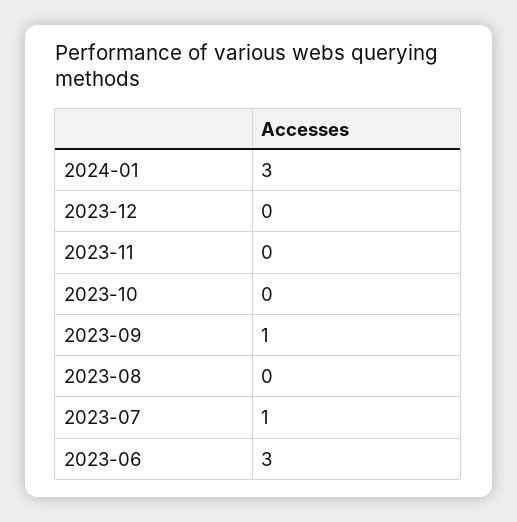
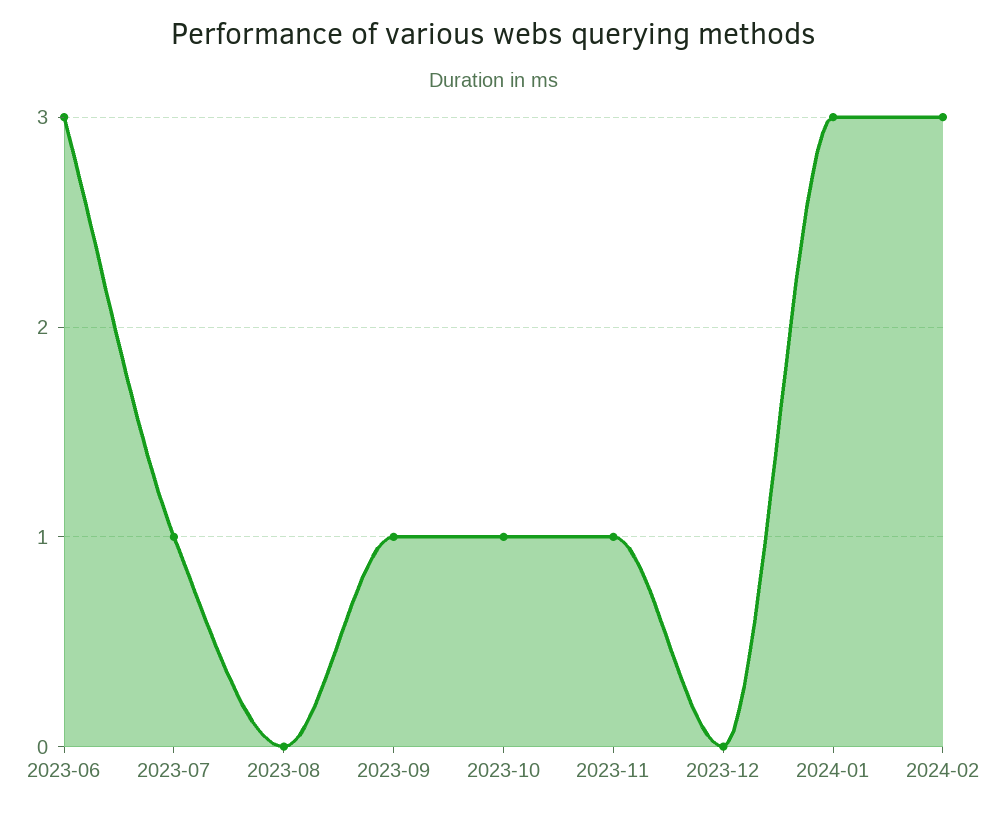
2023-11: 0 -> 1
2023-10: 0 -> 1
2024-02: none -> 3

